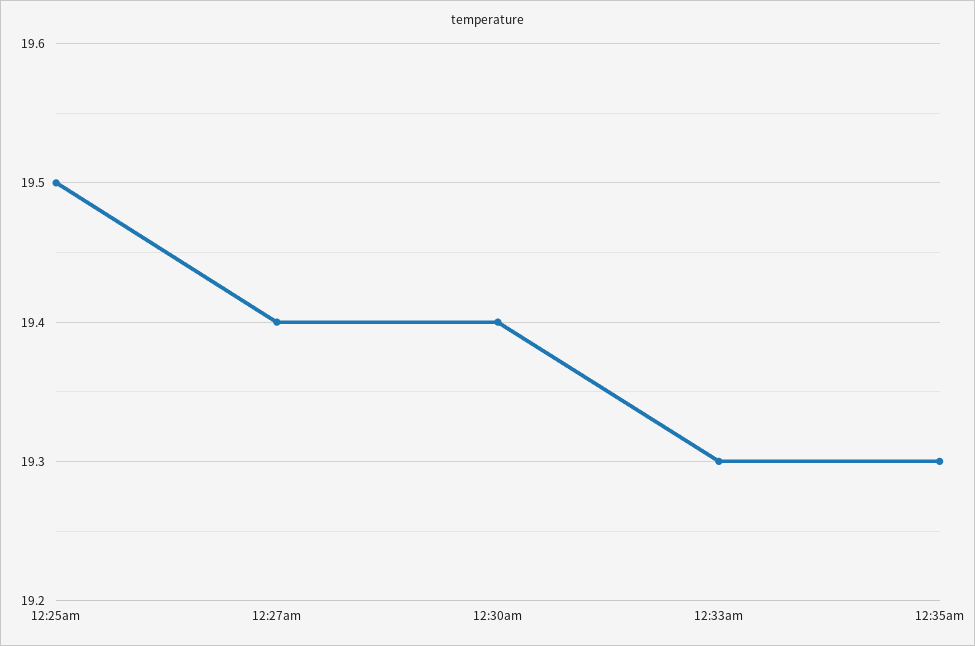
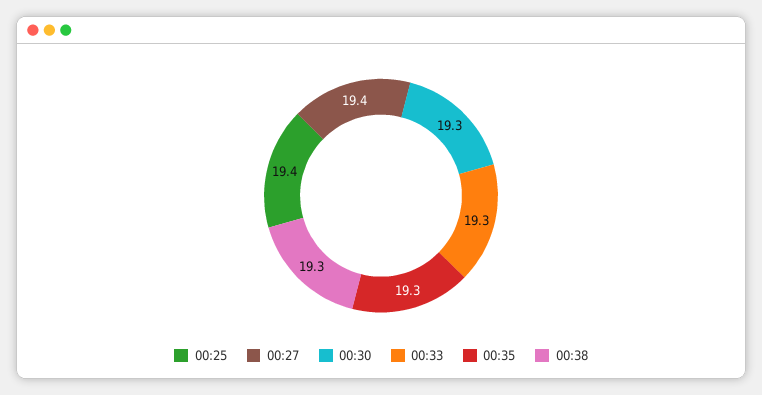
12:25am: 19.5 -> 19.4
12:30am: 19.4 -> 19.3
00:38: none -> 19.3

